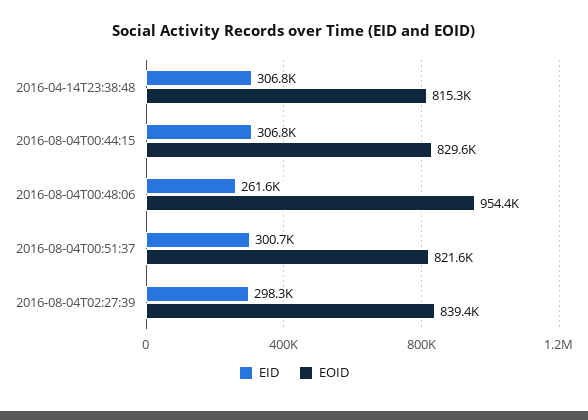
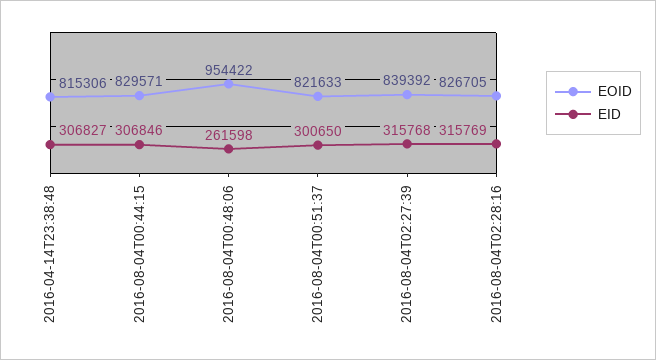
EID, 2016-08-04T02:27:39: 298300 -> 315768
EOID, 2016-08-04T02:28:16: none -> 826705
EID, 2016-08-04T02:28:16: none -> 315769

